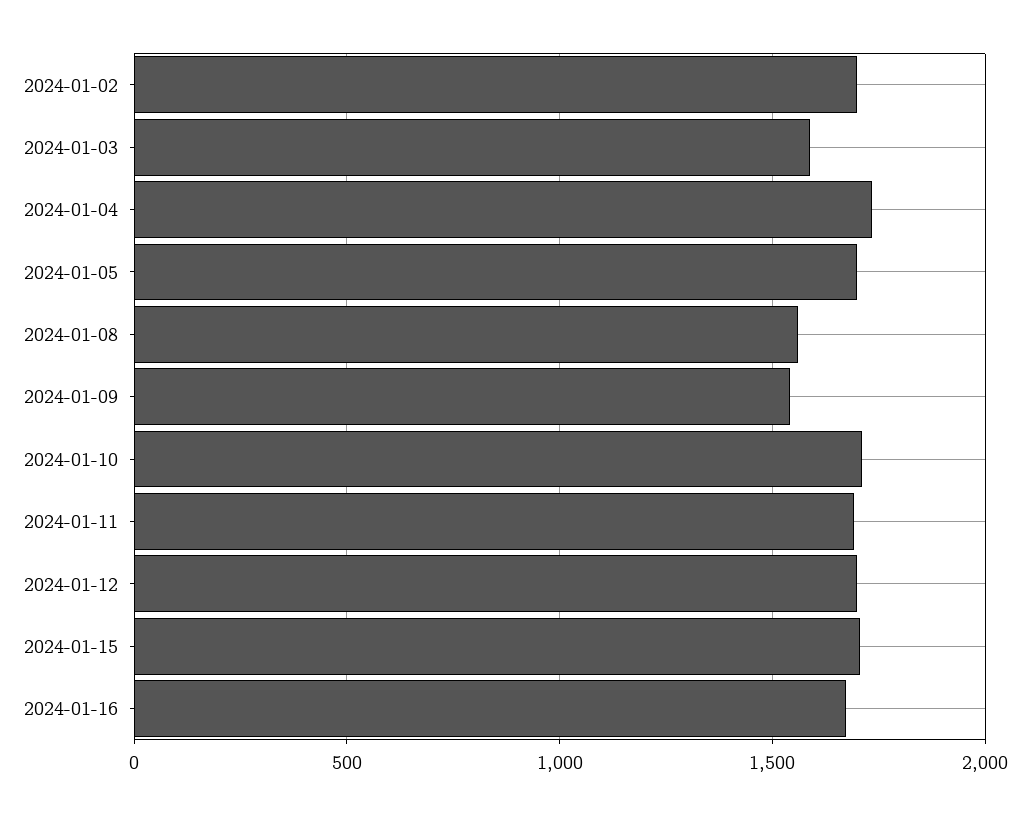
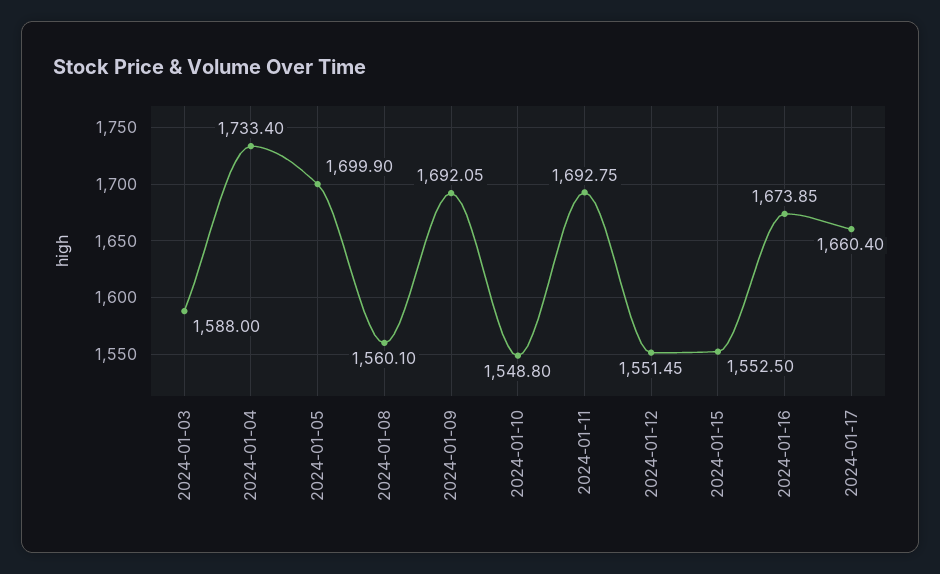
2024-01-02: 1700 -> none
2024-01-09: 1550 -> 1692.05
2024-01-10: 1700 -> 1548.8
2024-01-12: 1700 -> 1551.45
2024-01-15: 1700 -> 1552.5
2024-01-17: none -> 1660.4

